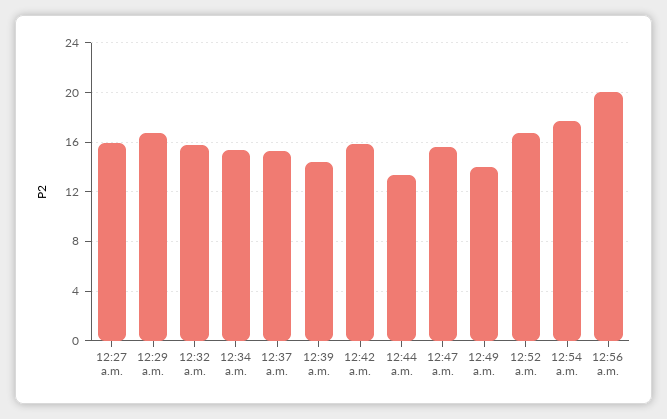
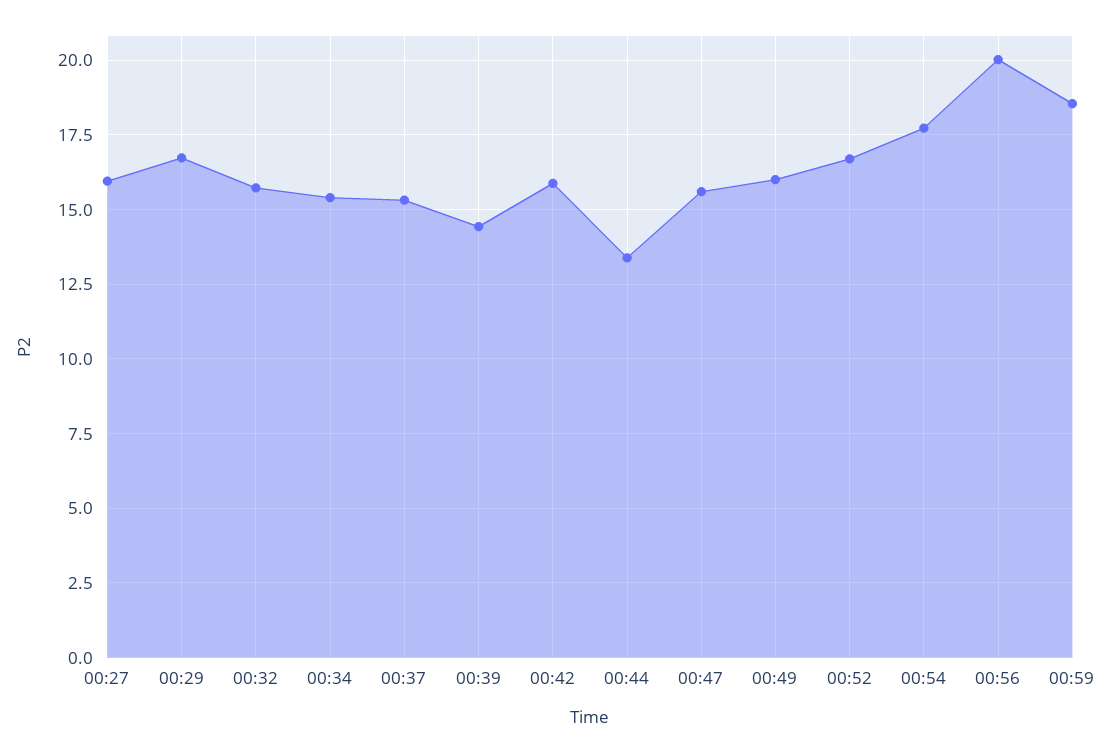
12:49 a.m.: 14 -> 16
00:59: none -> 18.5

